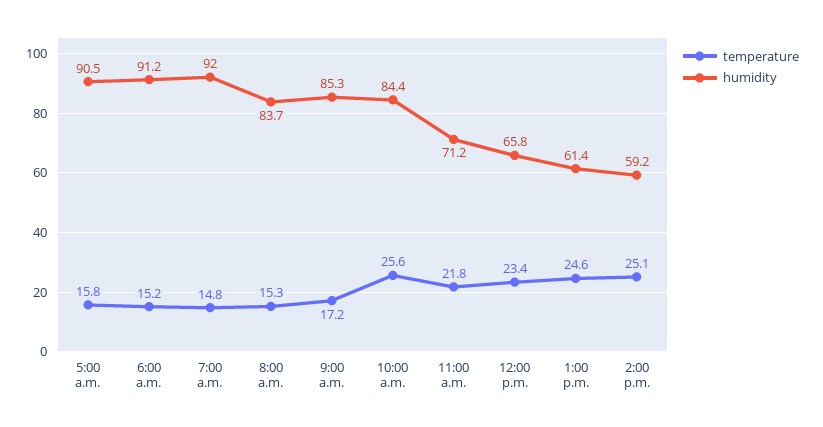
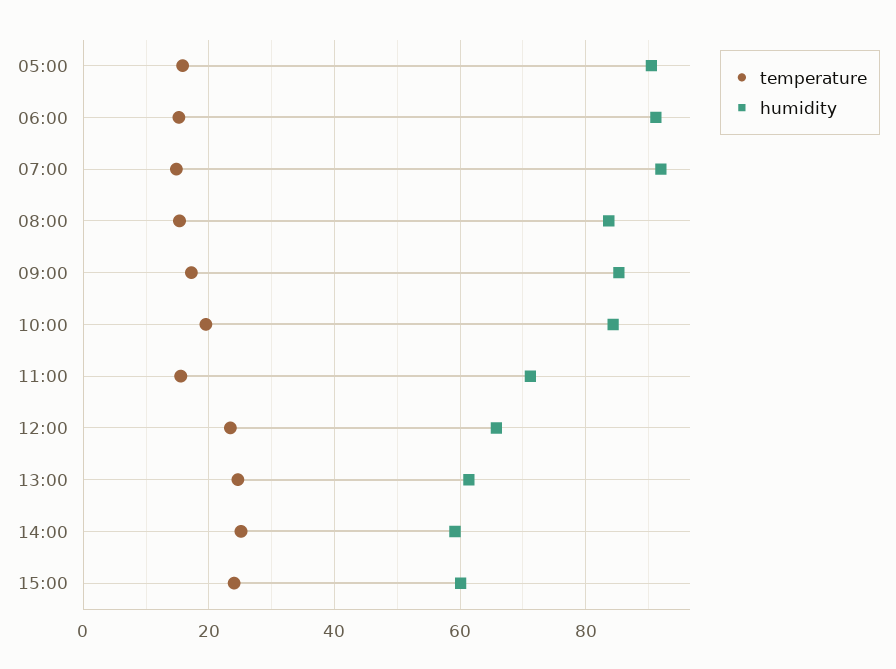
temperature, 10:00 a.m.: 25.6 -> 20
temperature, 11:00 a.m.: 21.8 -> 16
temperature, 15:00: none -> 24
humidity, 15:00: none -> 60

